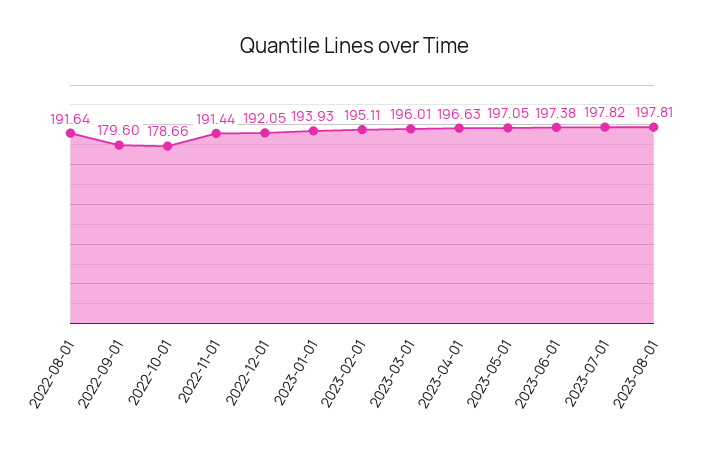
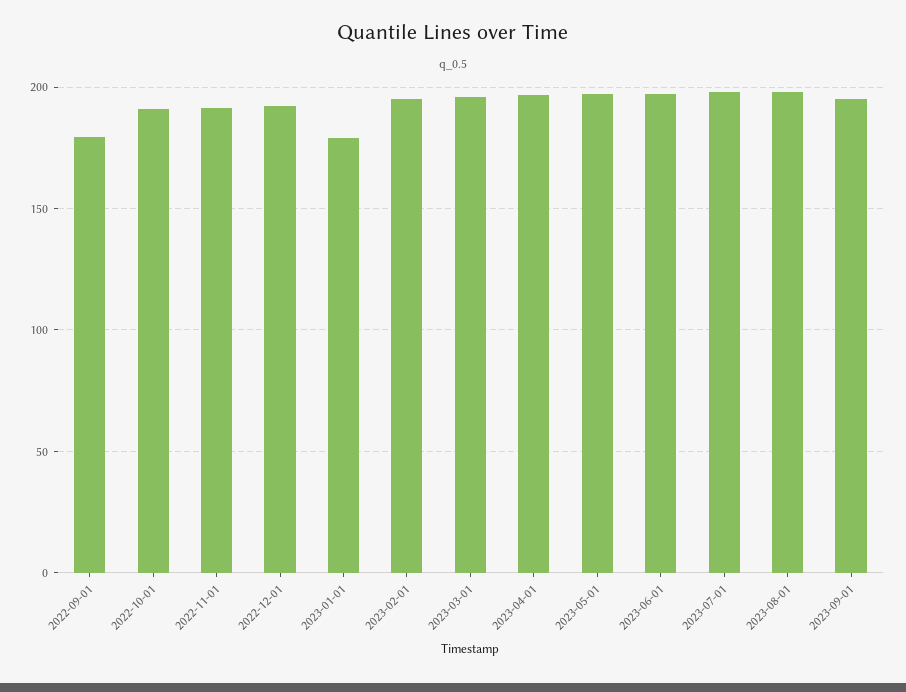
2022-08-01: 191.64 -> none
2022-10-01: 178.66 -> 190
2023-01-01: 193.93 -> 180
2023-09-01: none -> 195

